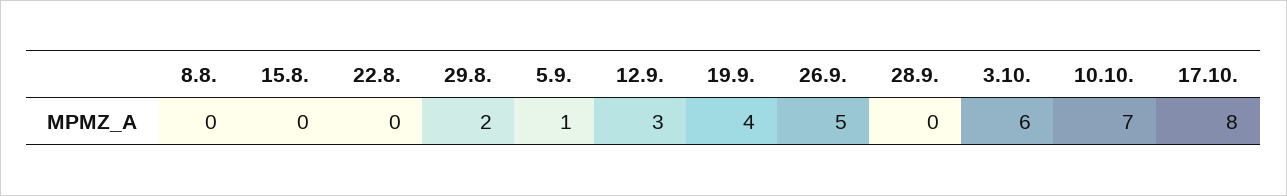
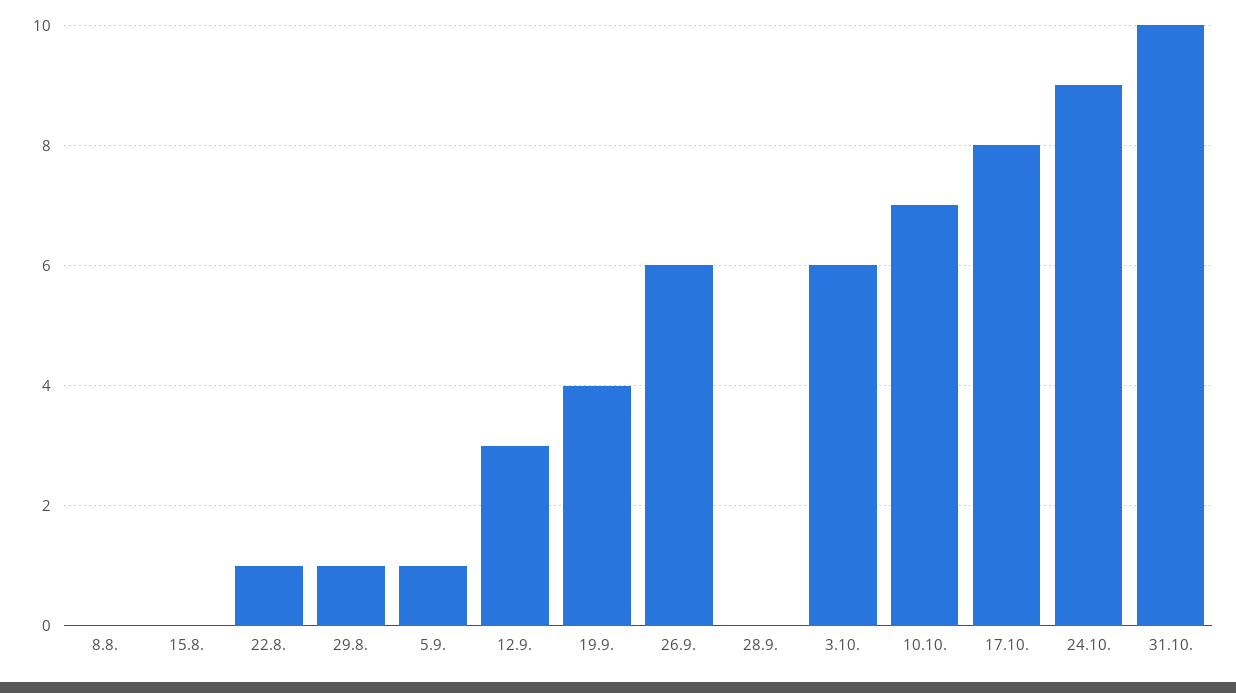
22.8.: 0 -> 1
29.8.: 2 -> 1
26.9.: 5 -> 6
24.10.: none -> 9
31.10.: none -> 10

